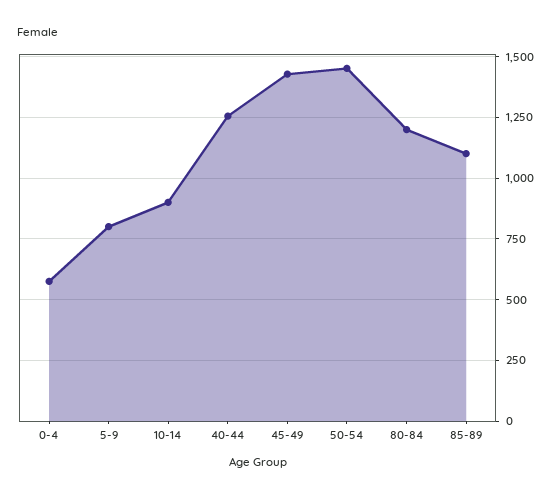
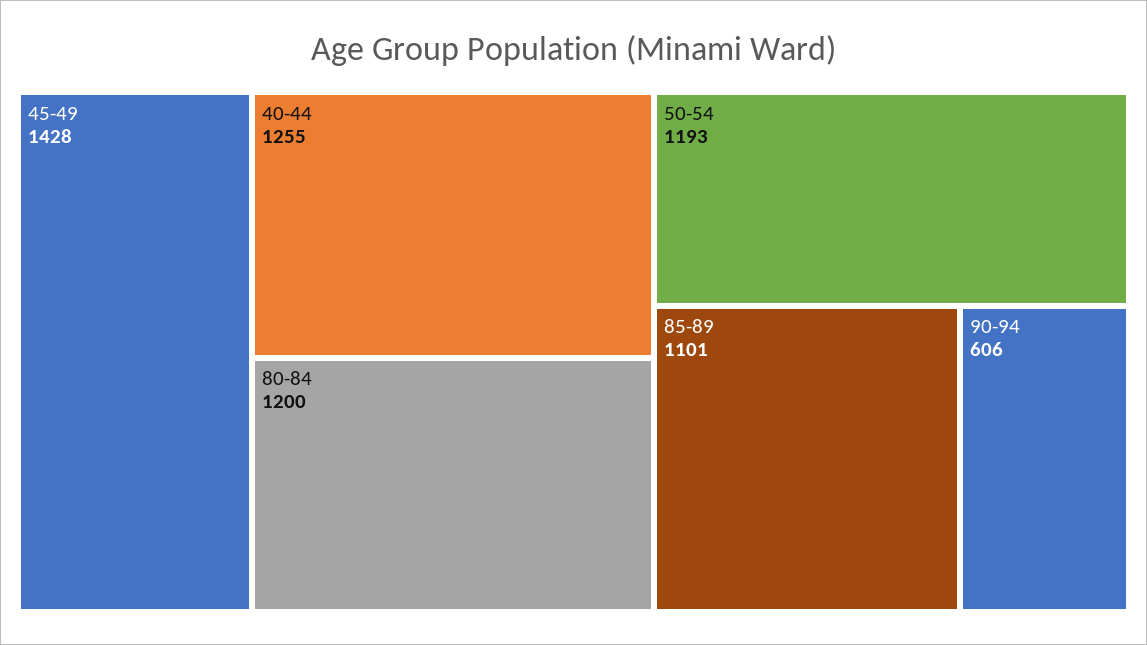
0-4: 575 -> none
5-9: 800 -> none
10-14: 900 -> none
50-54: 1450 -> 1193
90-94: none -> 606

